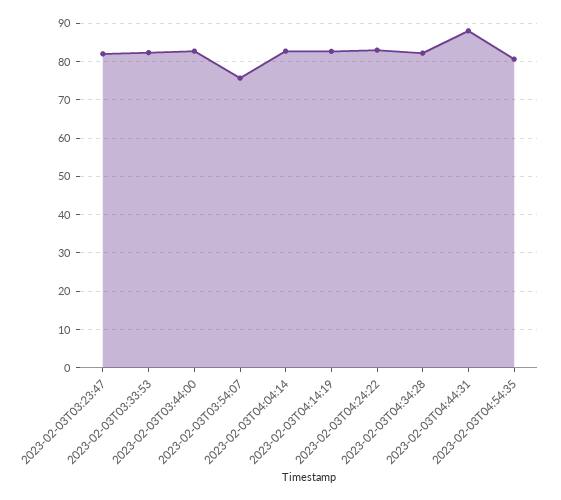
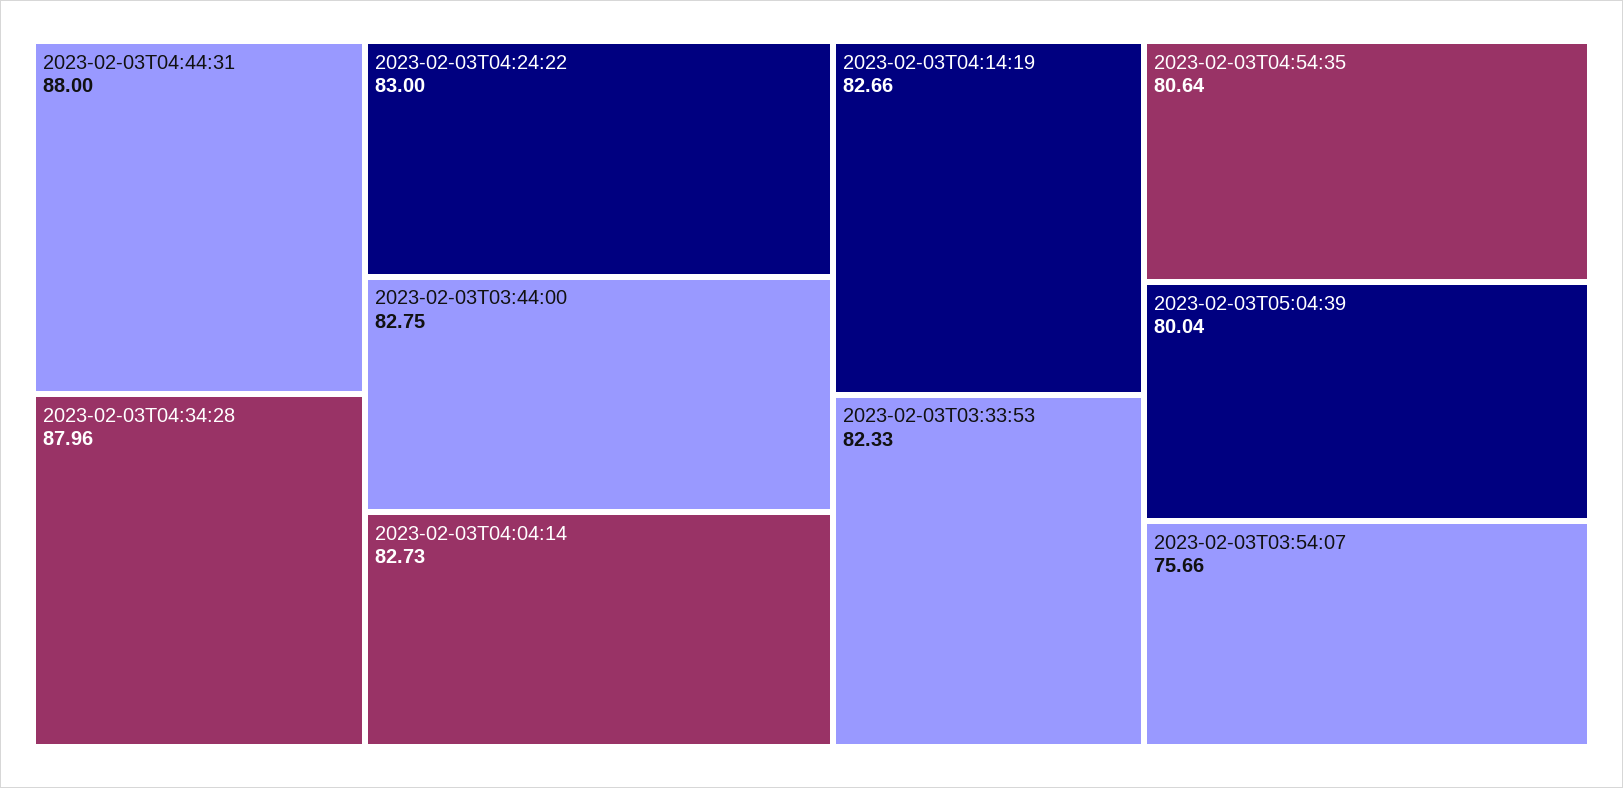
2023-02-03T03:23:47: 82 -> none
2023-02-03T04:34:28: 82 -> 87.96
2023-02-03T05:04:39: none -> 80.04

